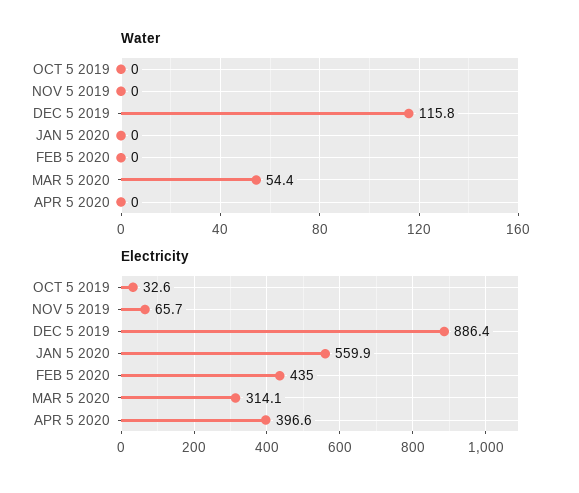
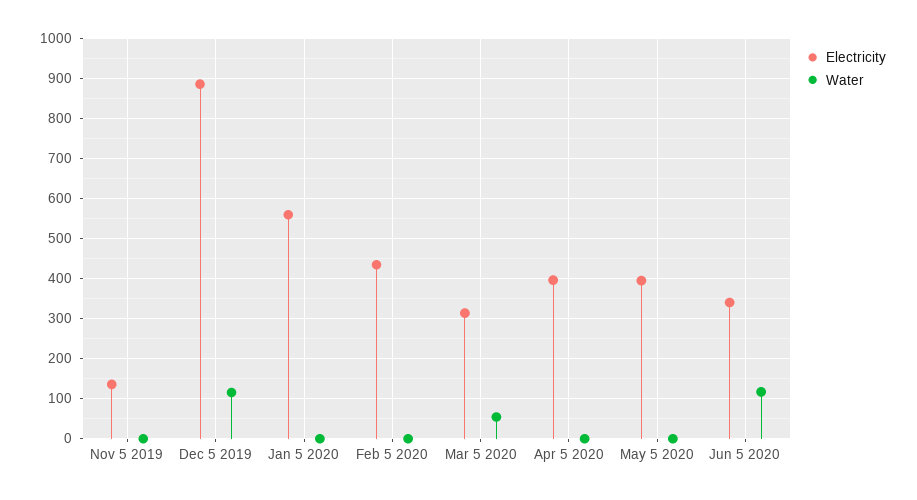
Water, OCT 5 2019: 0 -> none
Electricity, OCT 5 2019: 32.6 -> none
Electricity, NOV 5 2019: 65.7 -> 140
Electricity, May 5 2020: none -> 400
Water, May 5 2020: none -> 0
Electricity, Jun 5 2020: none -> 340
Water, Jun 5 2020: none -> 120

